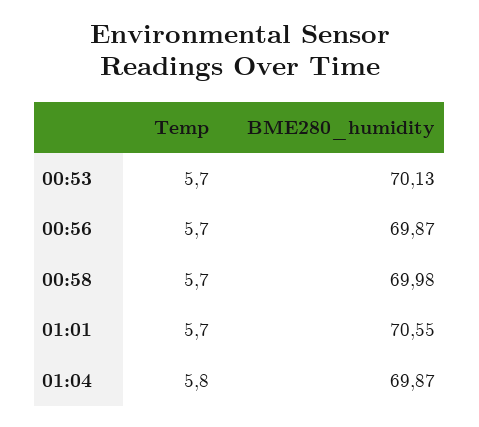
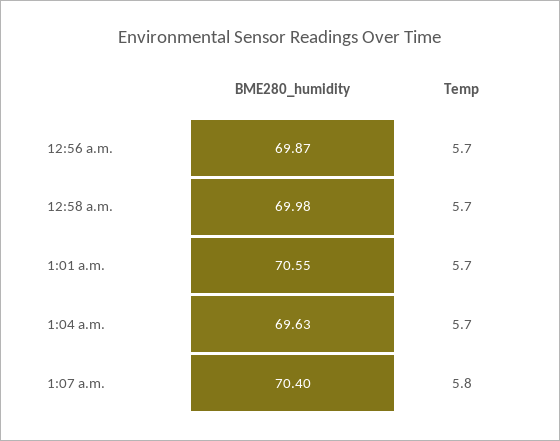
Temp, 00:53: 5.7 -> none
BME280_humidity, 00:53: 70.13 -> none
Temp, 01:04: 5.8 -> 5.7
BME280_humidity, 01:04: 69.87 -> 69.63
BME280_humidity, 1:07 a.m.: none -> 70.4
Temp, 1:07 a.m.: none -> 5.8

